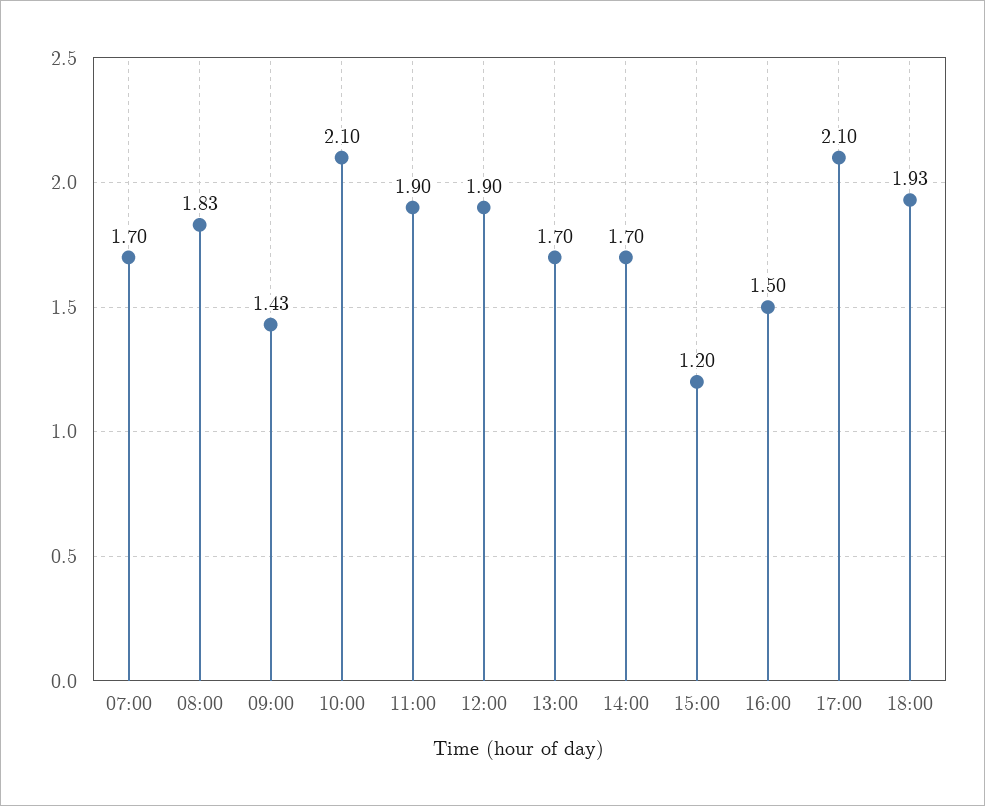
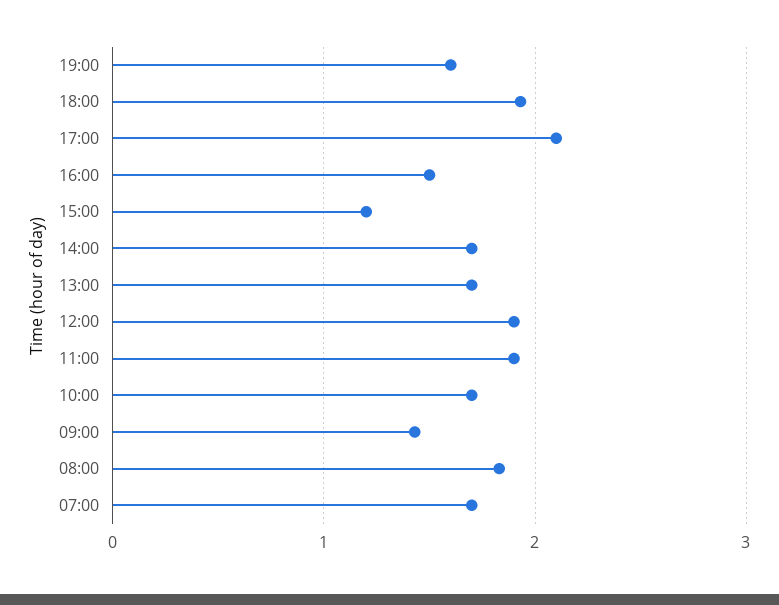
10:00: 2.1 -> 1.7
19:00: none -> 1.6

